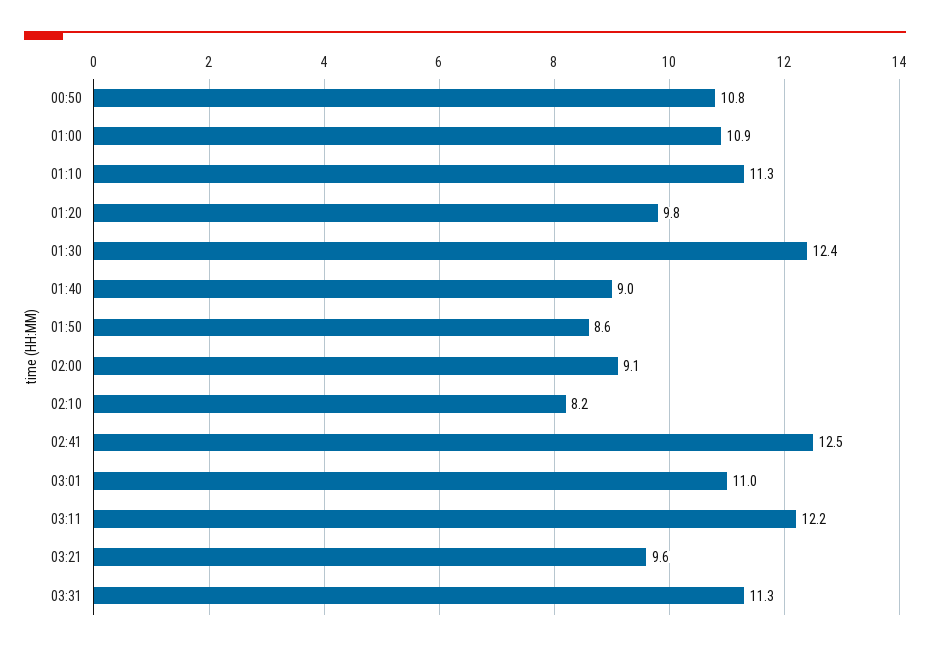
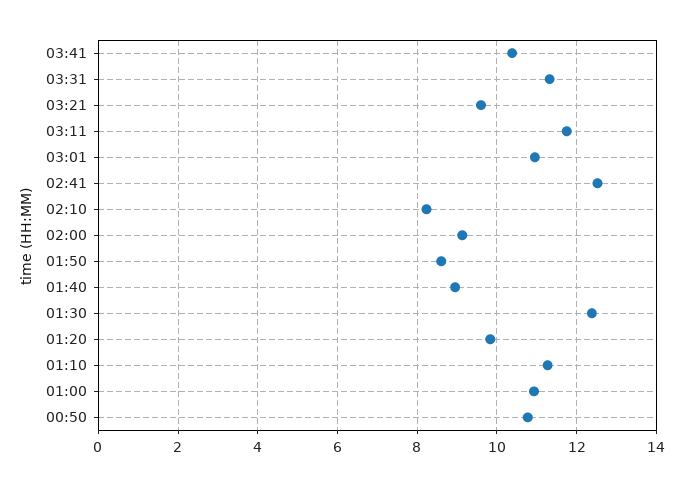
03:11: 12.2 -> 11.8
03:41: none -> 10.4

